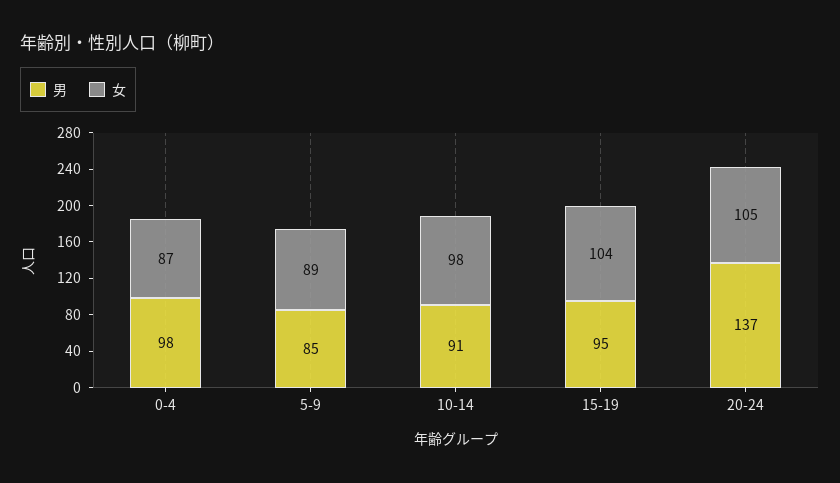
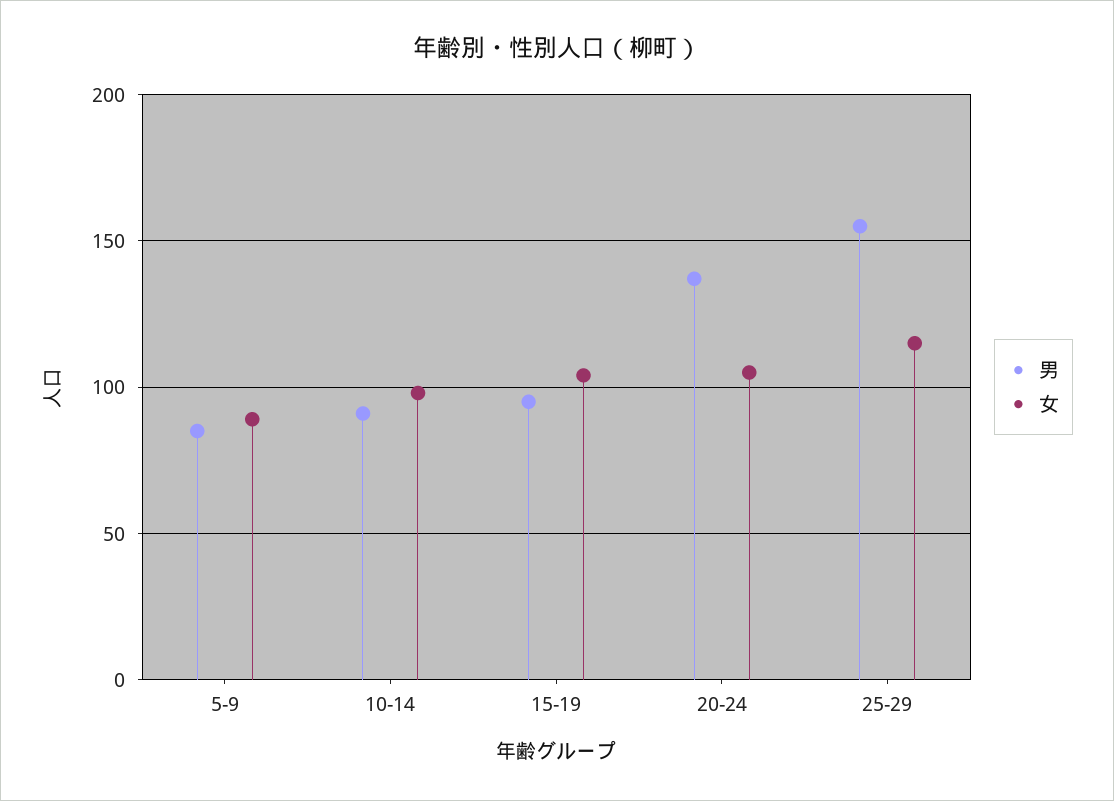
男, 0-4: 98 -> none
女, 0-4: 87 -> none
男, 25-29: none -> 155
女, 25-29: none -> 115

